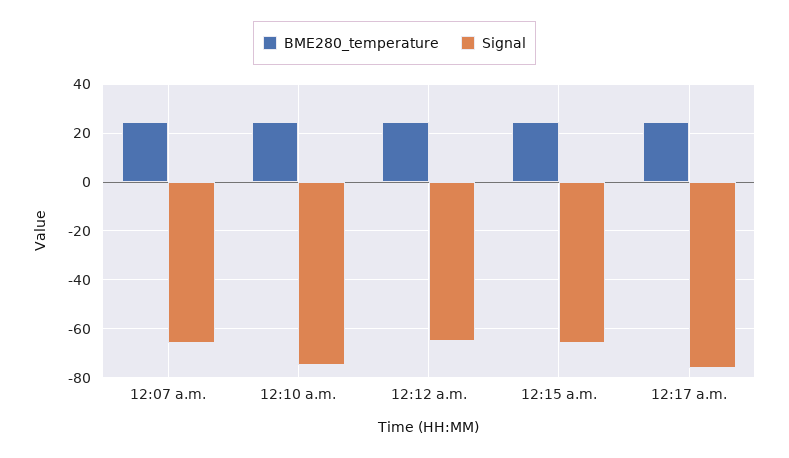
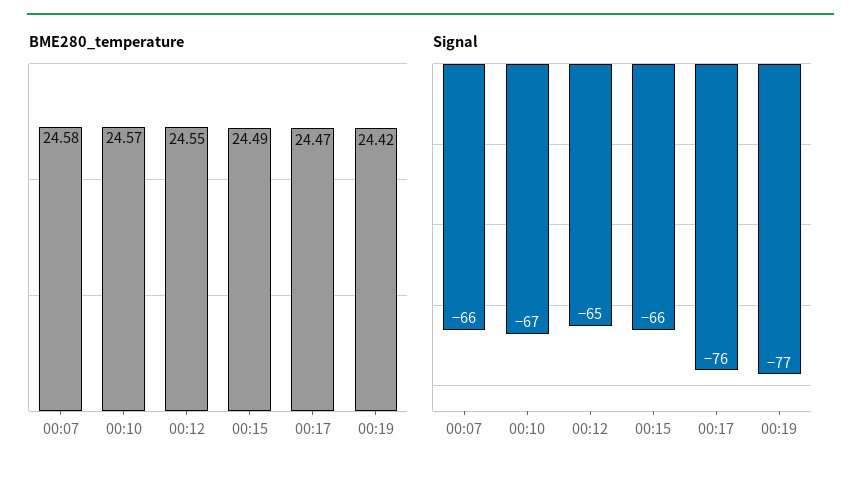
Signal, 12:10 a.m.: -75 -> -67
BME280_temperature, 00:19: none -> 24.42
Signal, 00:19: none -> -77

